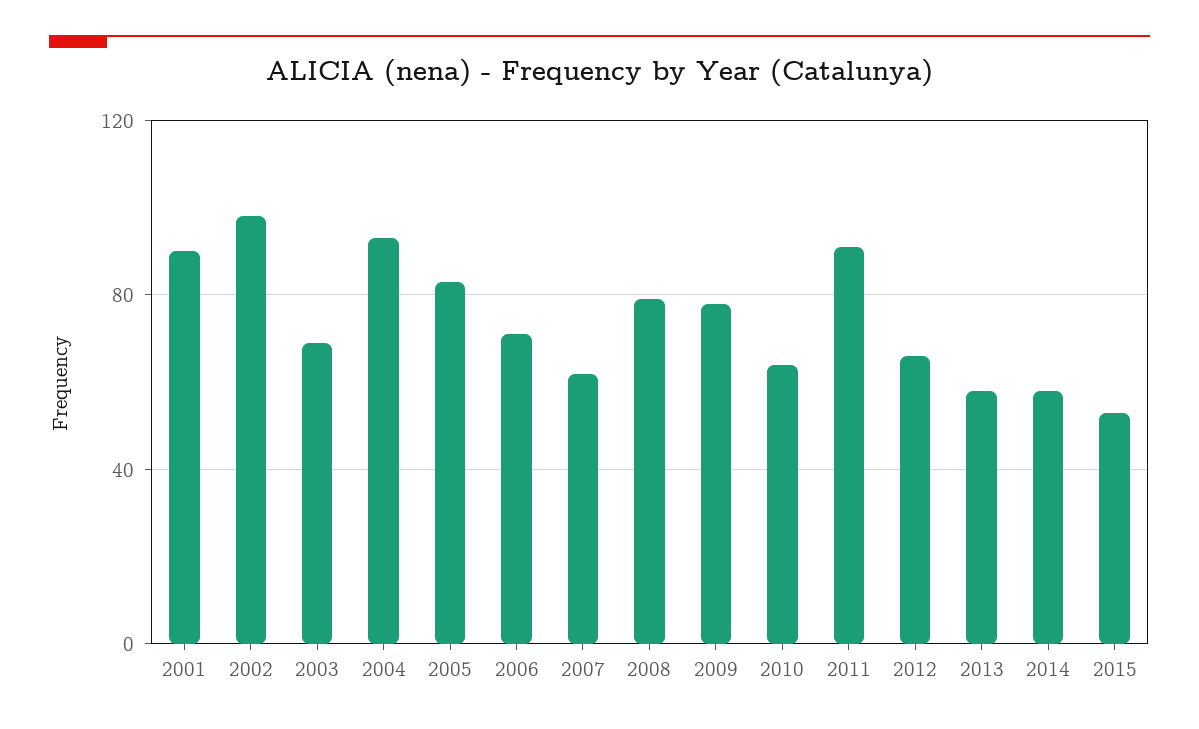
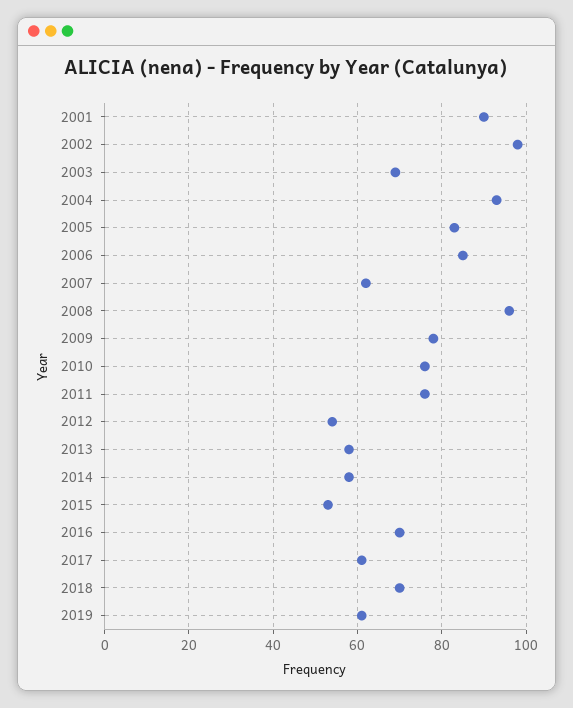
2006: 70 -> 85
2008: 80 -> 95
2010: 65 -> 75
2011: 90 -> 75
2012: 65 -> 55
2016: none -> 70
2017: none -> 60
2018: none -> 70
2019: none -> 60

